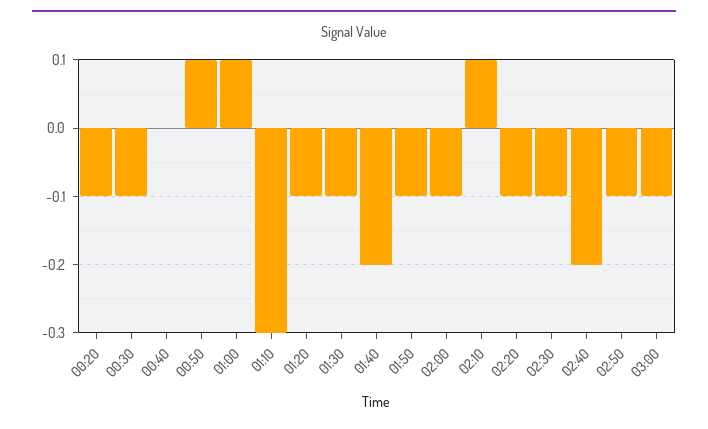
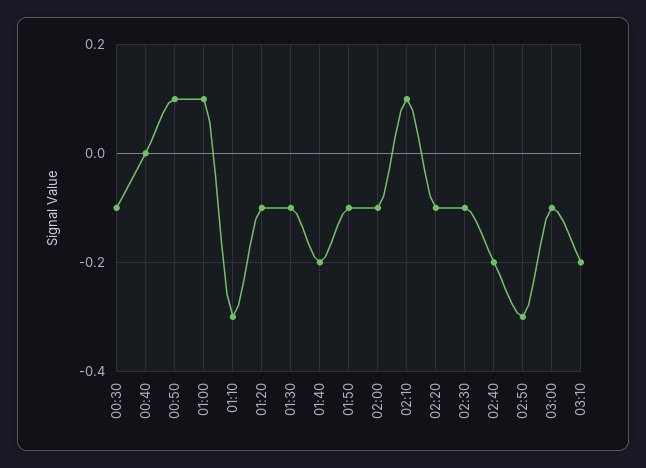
00:20: -0.1 -> none
02:50: -0.1 -> -0.3
03:10: none -> -0.2

